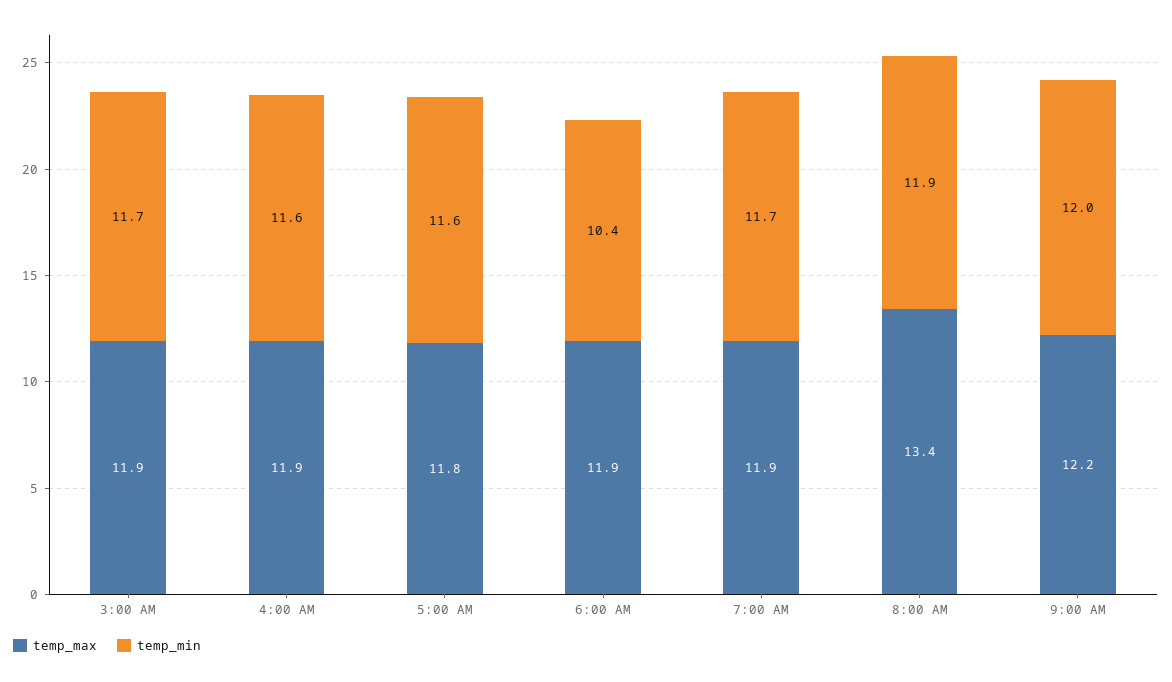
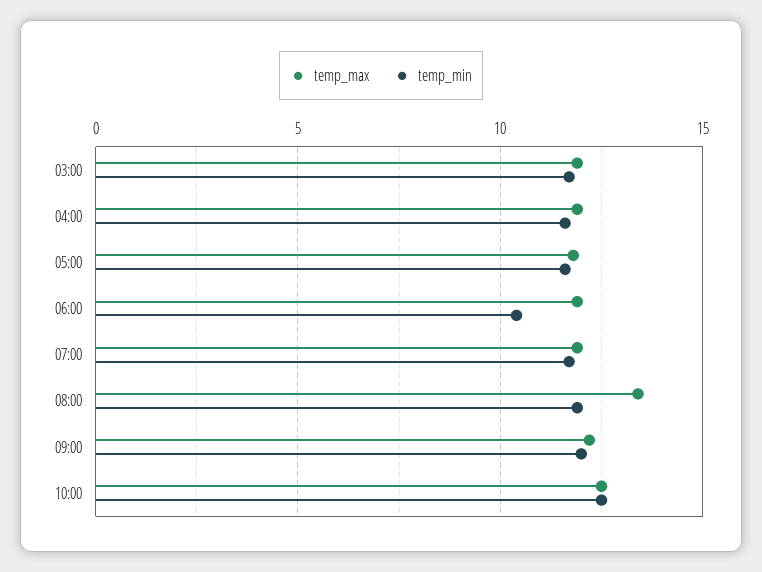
temp_max, 10:00: none -> 12.5
temp_min, 10:00: none -> 12.5

